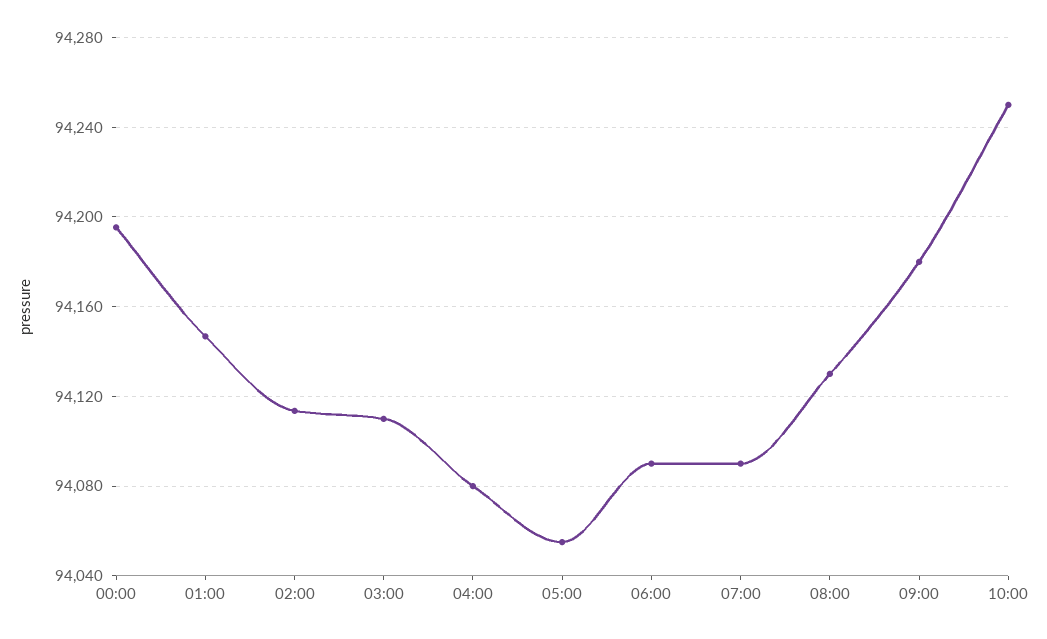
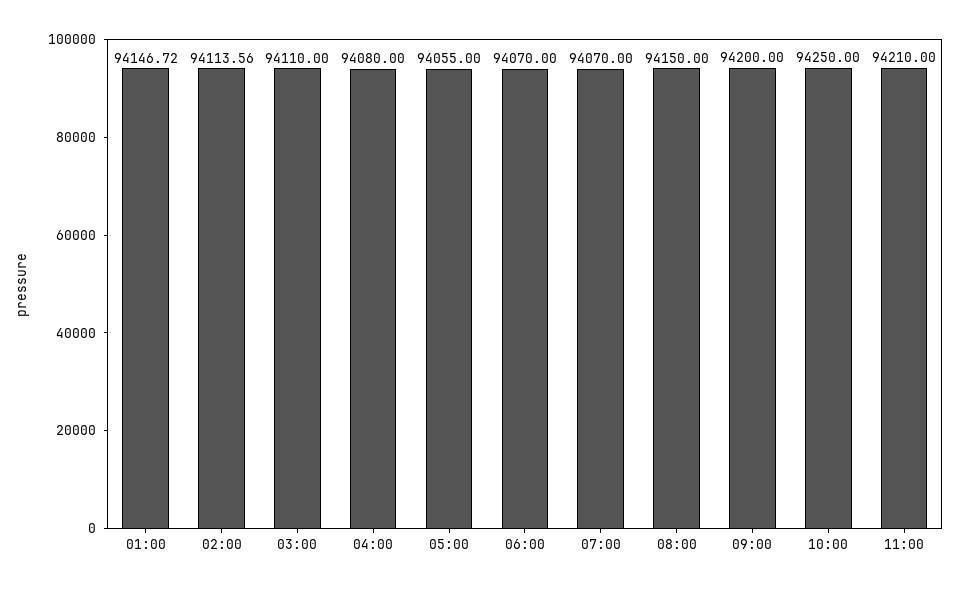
00:00: 94195 -> none
06:00: 94090 -> 94070
07:00: 94090 -> 94070
08:00: 94130 -> 94150
09:00: 94180 -> 94200
11:00: none -> 94210

